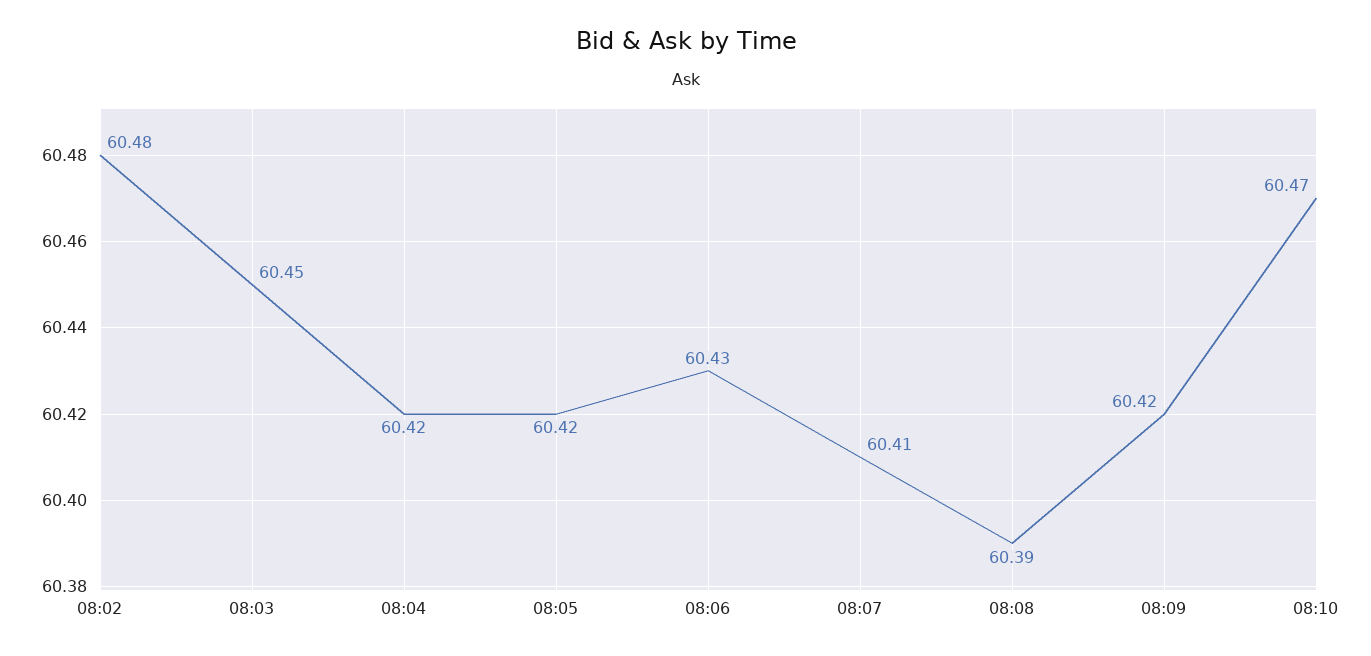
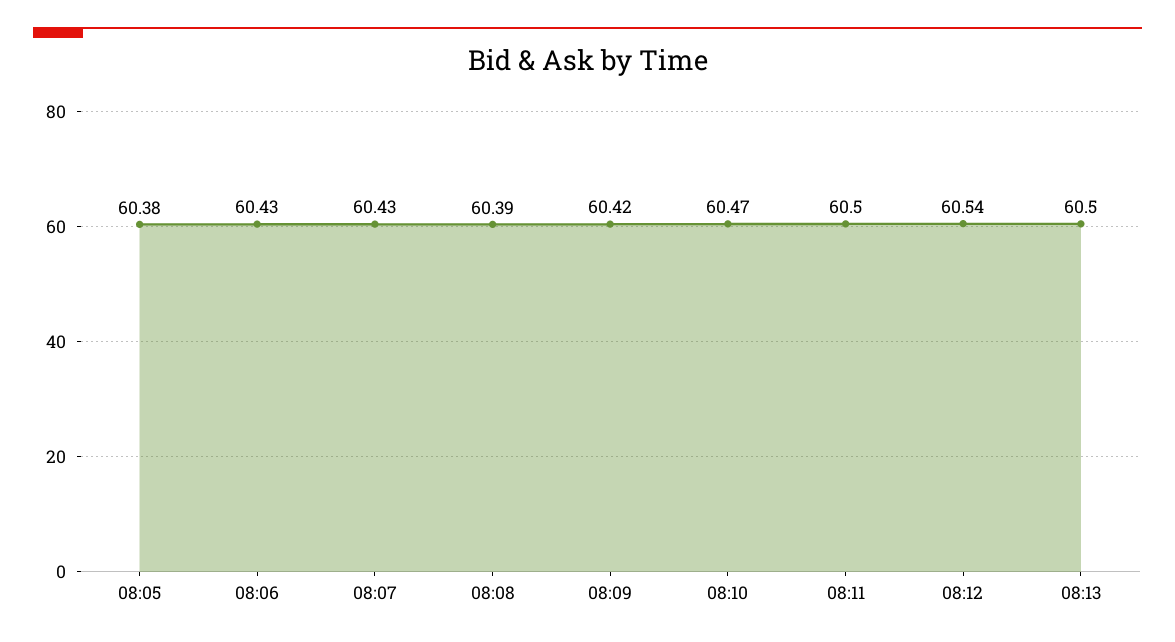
08:02: 60.48 -> none
08:03: 60.45 -> none
08:04: 60.42 -> none
08:05: 60.42 -> 60.38
08:07: 60.41 -> 60.43
08:11: none -> 60.5
08:12: none -> 60.54
08:13: none -> 60.5

